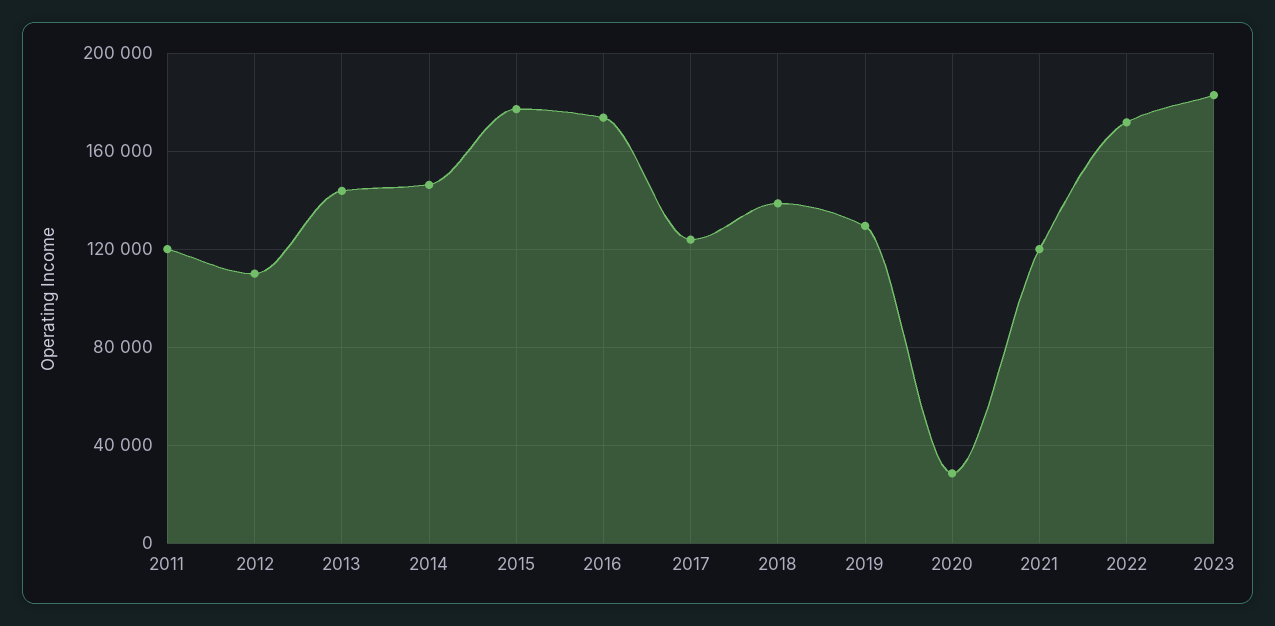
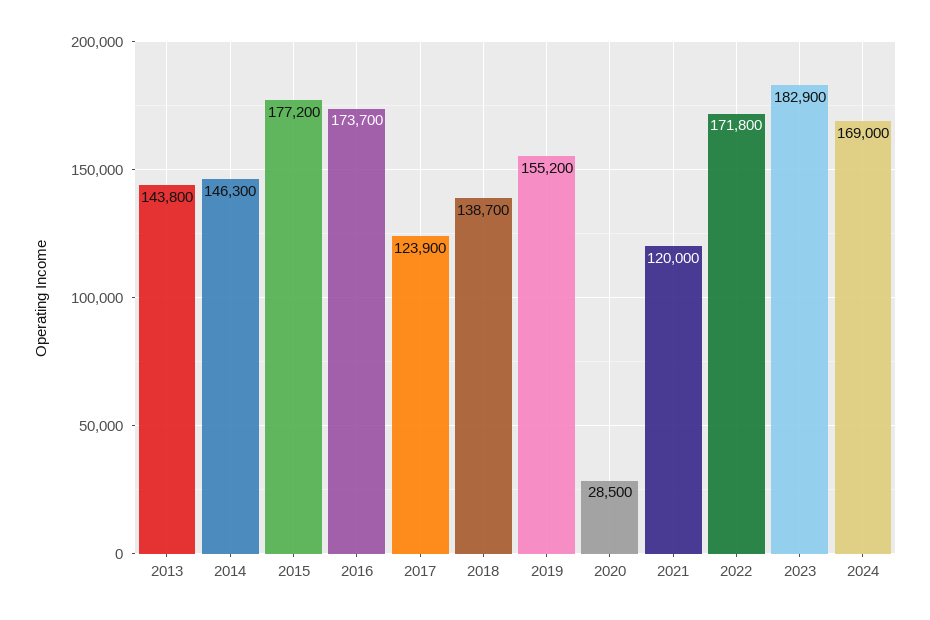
2011: 120000 -> none
2012: 110000 -> none
2019: 130000 -> 155200
2024: none -> 169000

